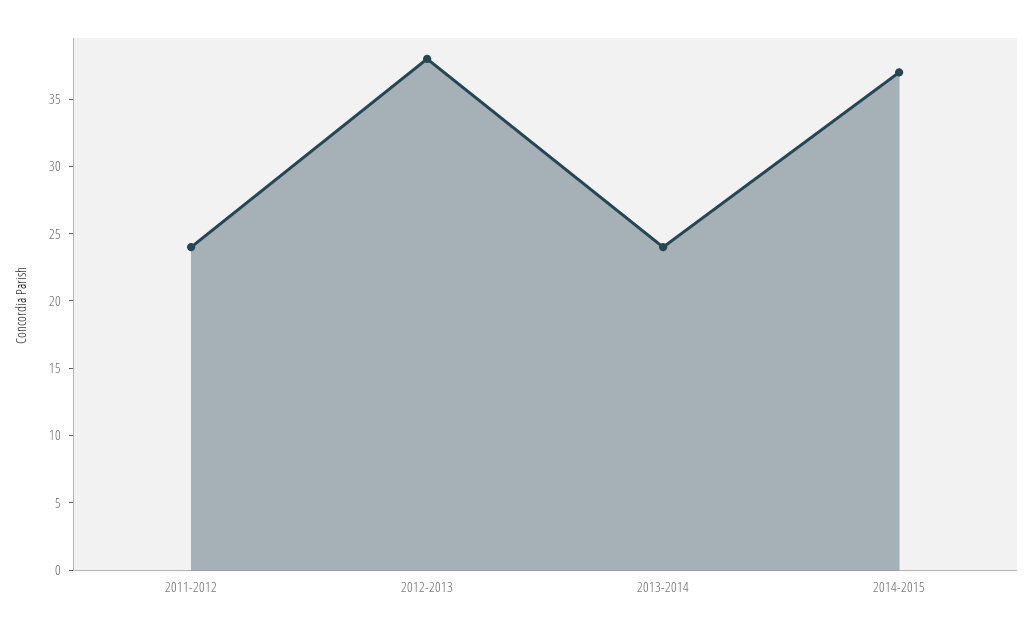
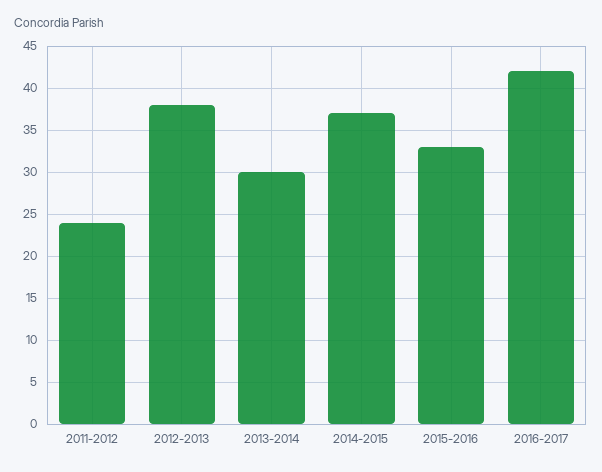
2013-2014: 24 -> 30
2015-2016: none -> 33
2016-2017: none -> 42

